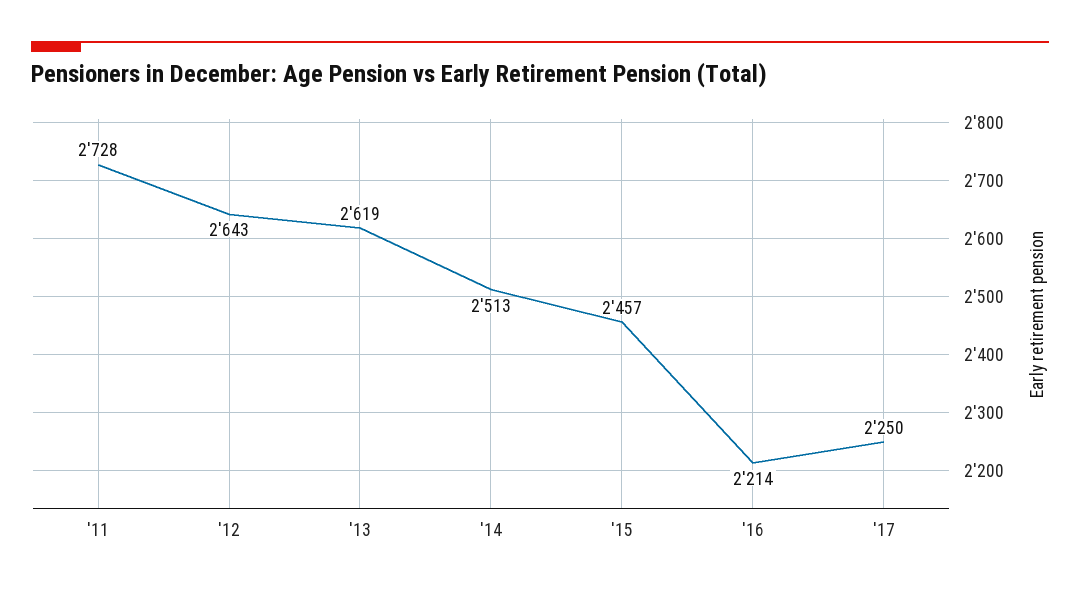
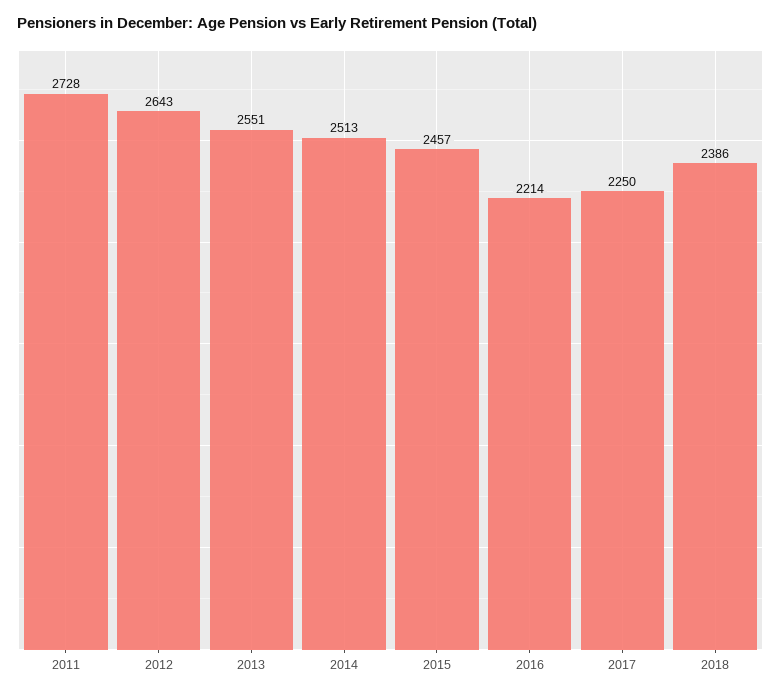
'13: 2619 -> 2551
2018: none -> 2386

